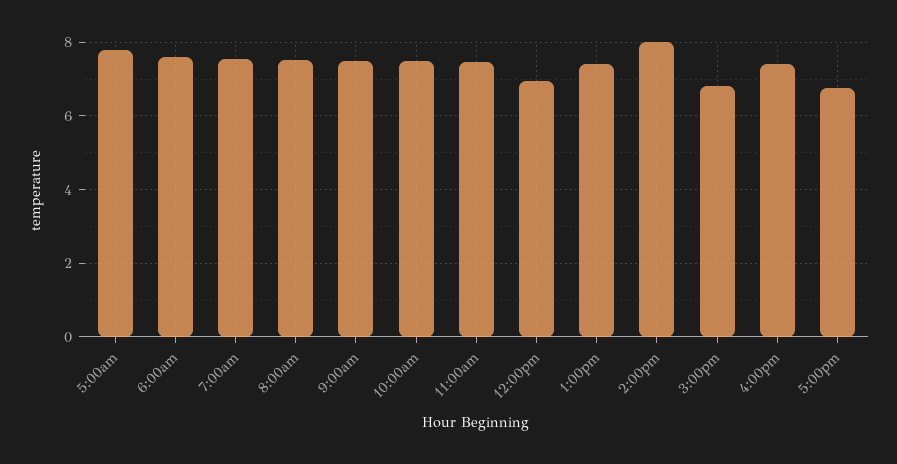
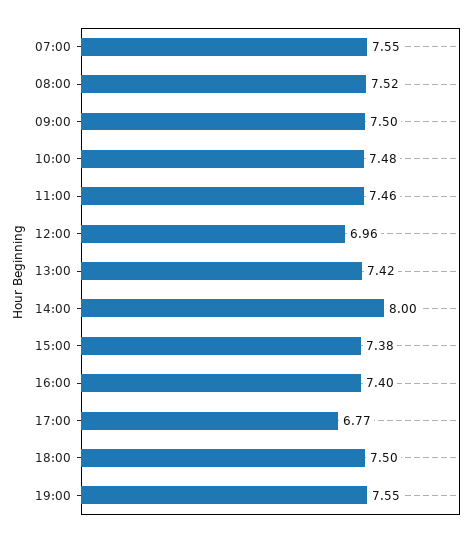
5:00am: 7.8 -> none
6:00am: 7.6 -> none
3:00pm: 6.8 -> 7.38
18:00: none -> 7.5
19:00: none -> 7.55

